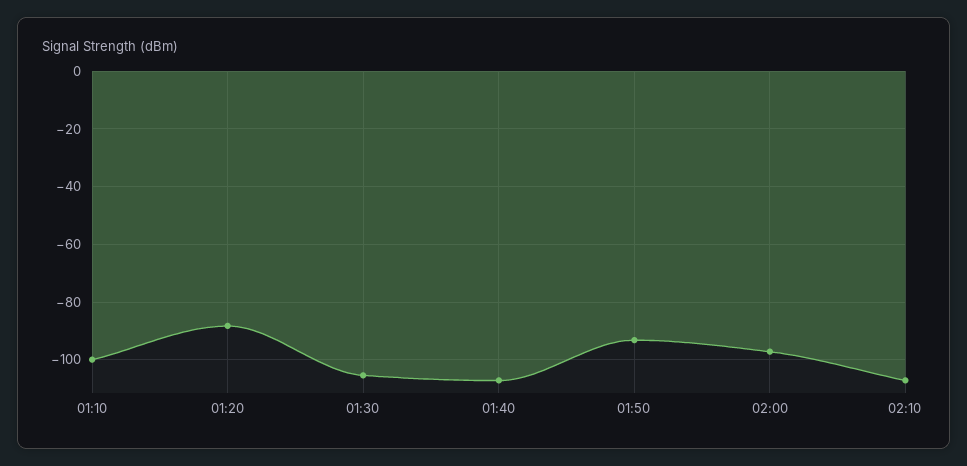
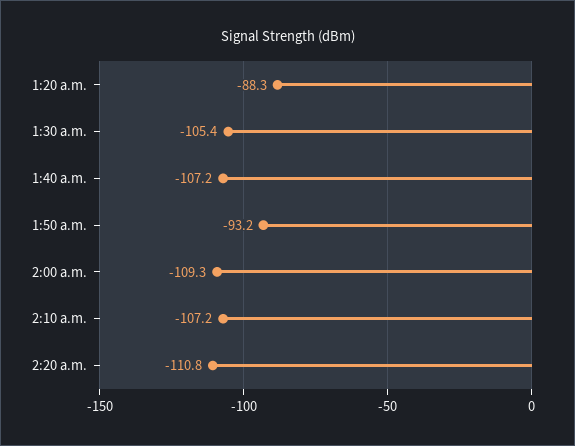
01:10: -100 -> none
02:00: -97.5 -> -109.3
2:20 a.m.: none -> -110.8

